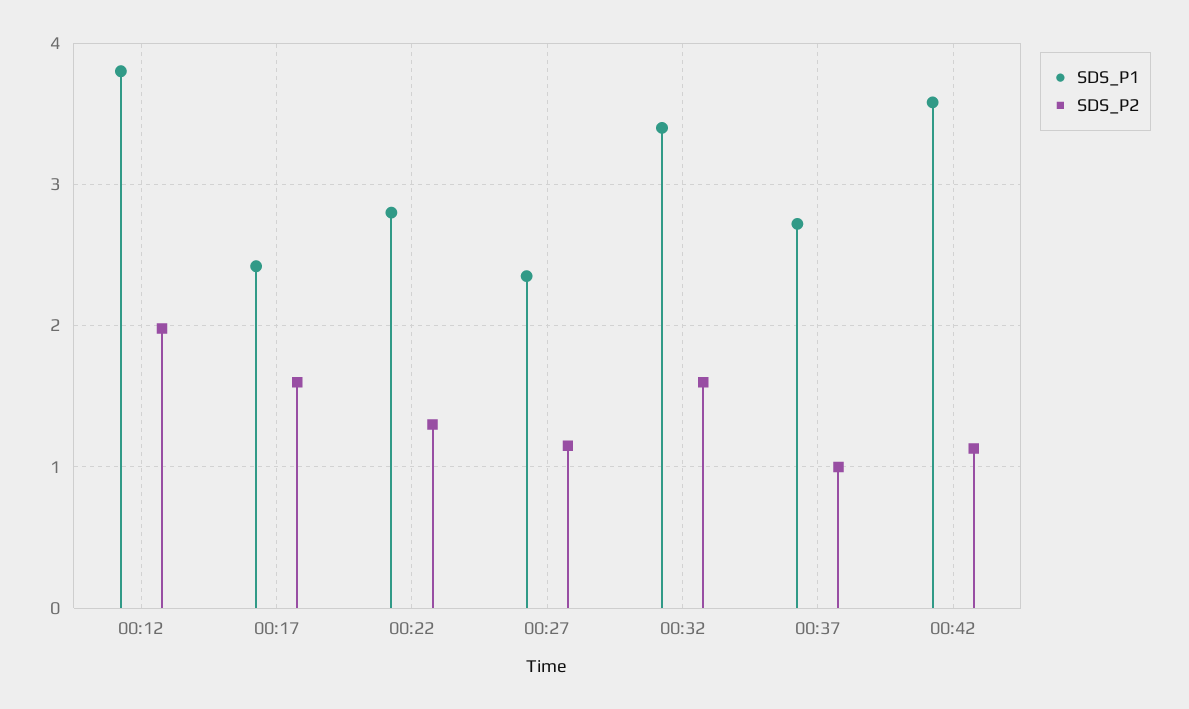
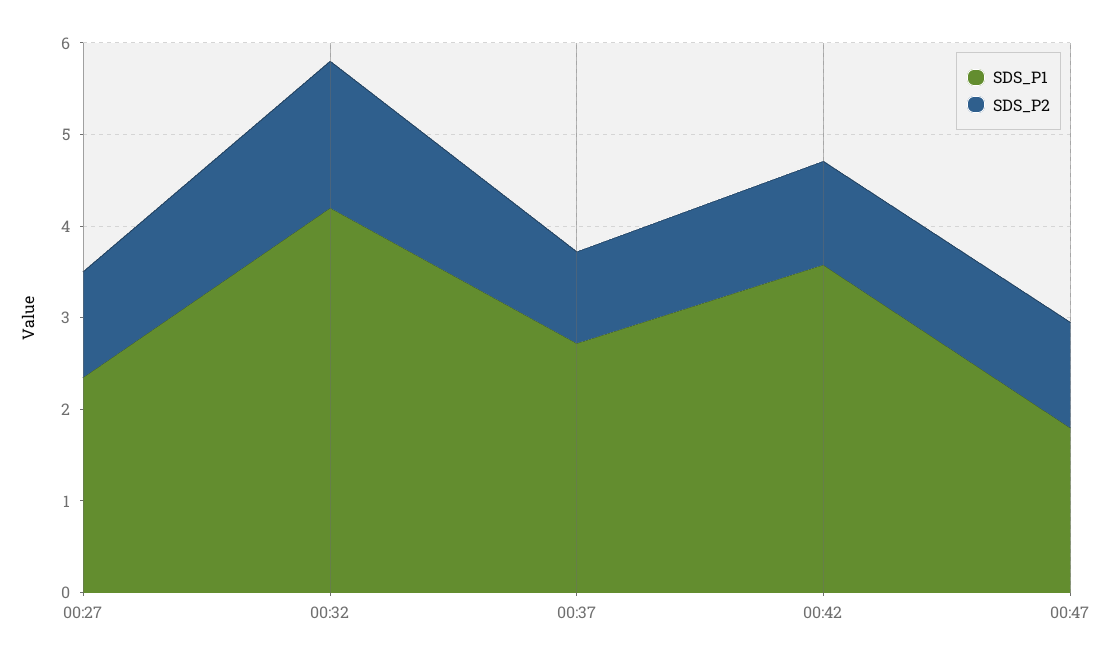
SDS_P1, 00:12: 3.8 -> none
SDS_P2, 00:12: 2 -> none
SDS_P1, 00:17: 2.4 -> none
SDS_P2, 00:17: 1.6 -> none
SDS_P1, 00:22: 2.8 -> none
SDS_P2, 00:22: 1.3 -> none
SDS_P1, 00:32: 3.4 -> 4.2
SDS_P1, 00:47: none -> 1.8
SDS_P2, 00:47: none -> 1.2

